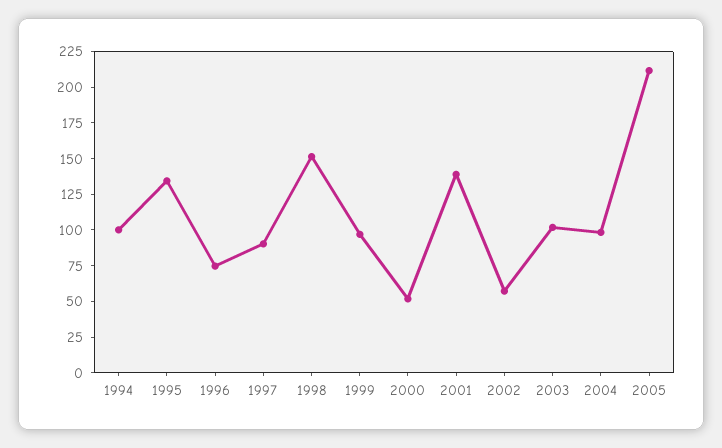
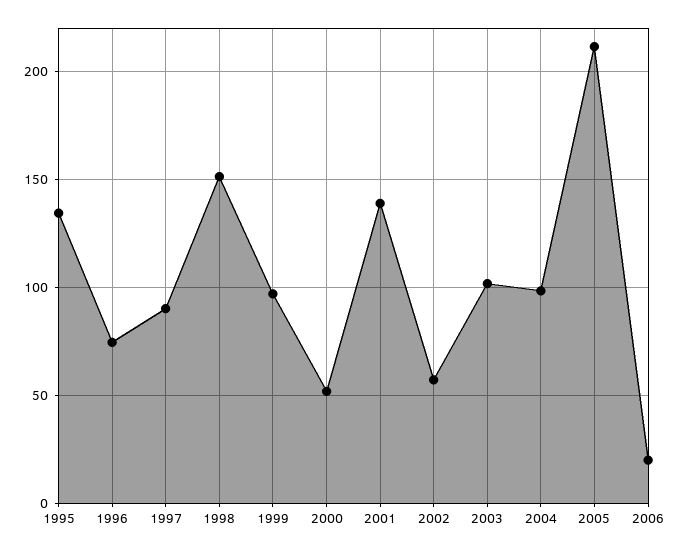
1994: 100 -> none
2006: none -> 20

